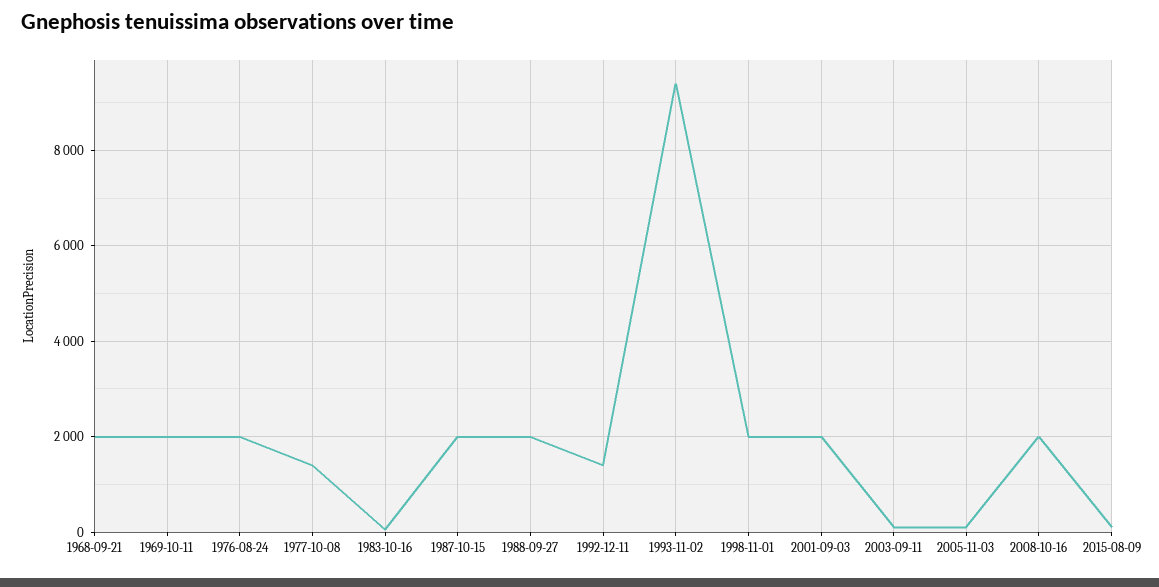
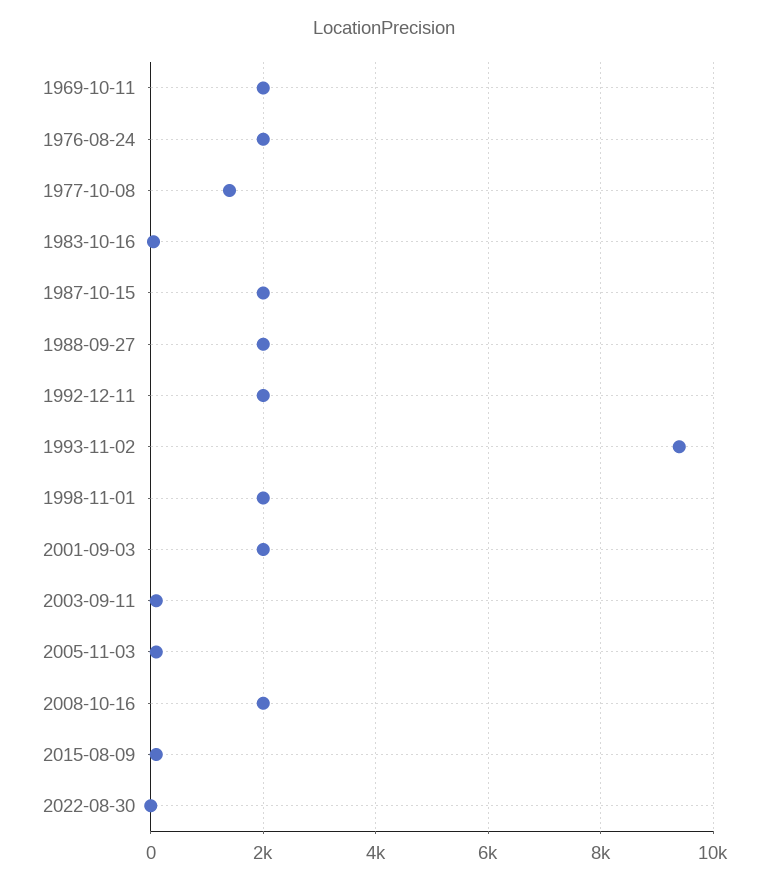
1968-09-21: 2000 -> none
1992-12-11: 1400 -> 2000
2022-08-30: none -> 0

